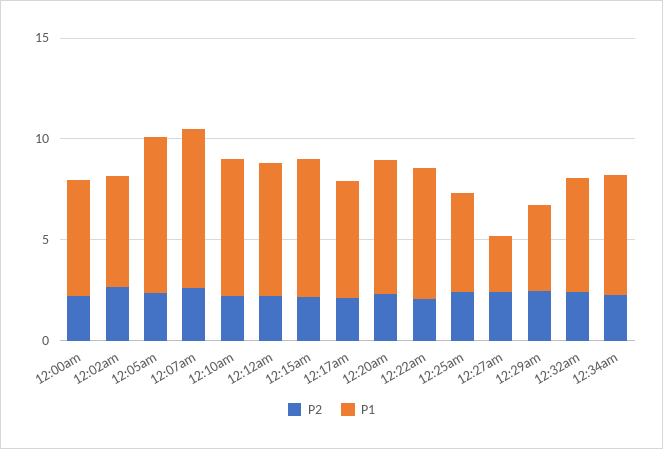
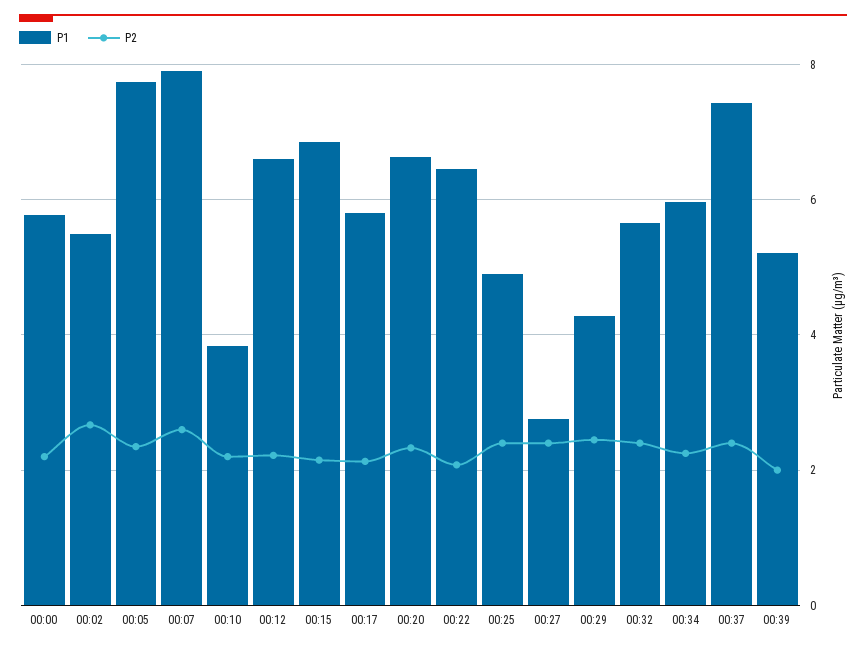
P1, 12:10am: 7 -> 3.8
P1, 00:37: none -> 7.4
P2, 00:37: none -> 2.4
P1, 00:39: none -> 5.2
P2, 00:39: none -> 2

